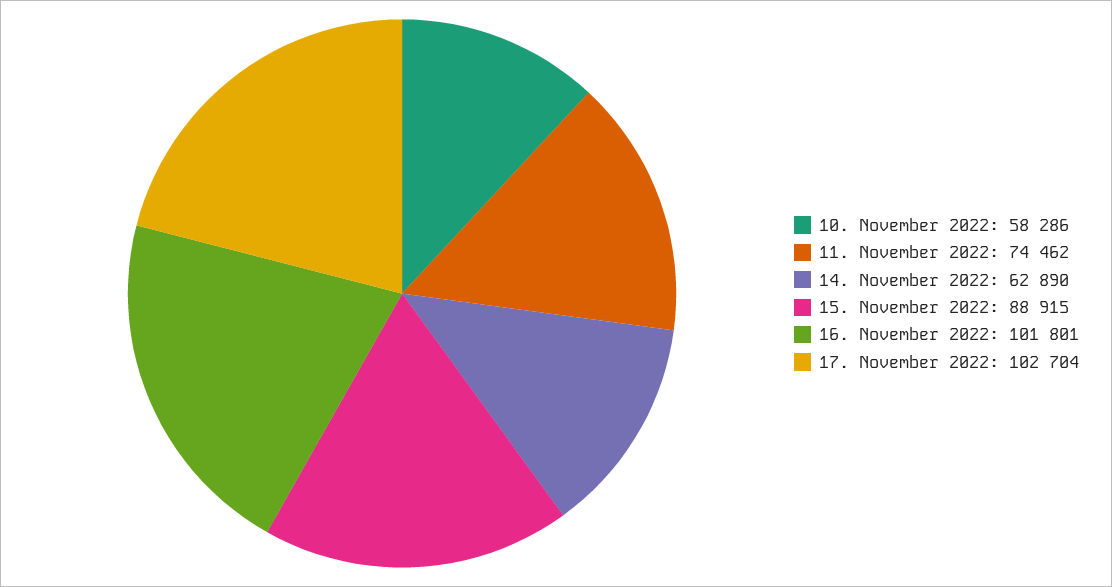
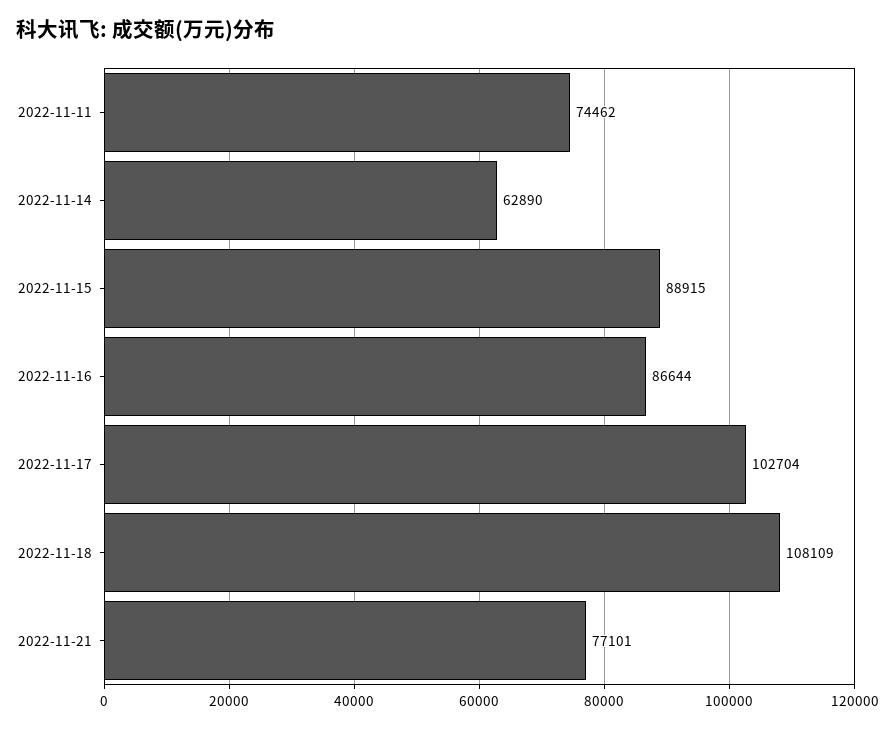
10. November 2022: 58286 -> none
16. November 2022: 101801 -> 86644
2022-11-18: none -> 108109
2022-11-21: none -> 77101

